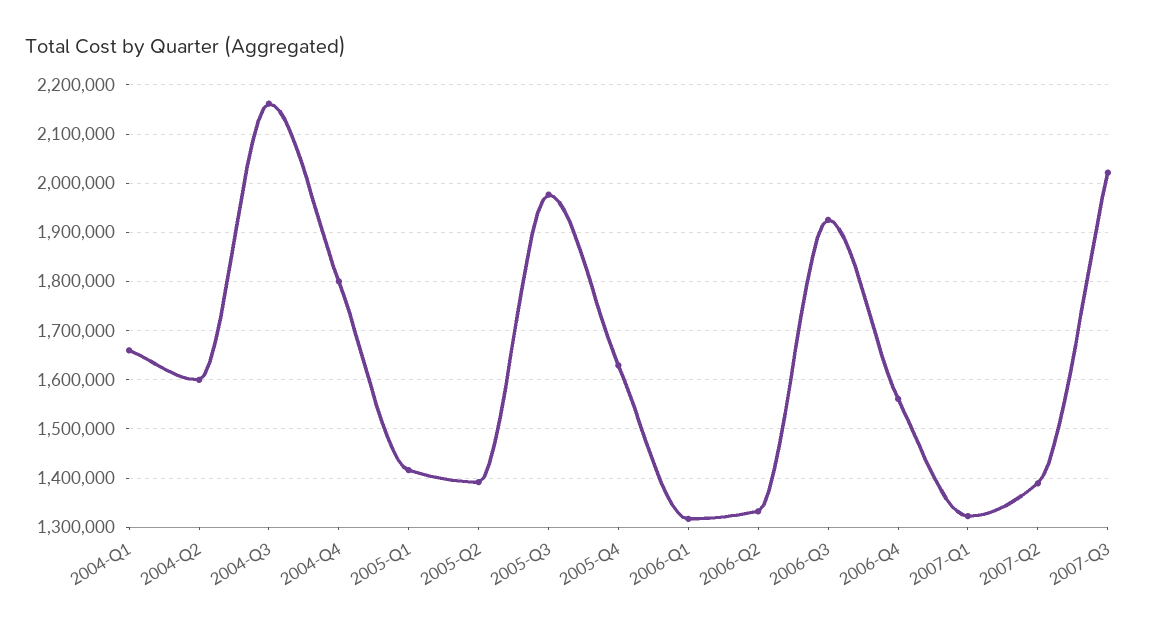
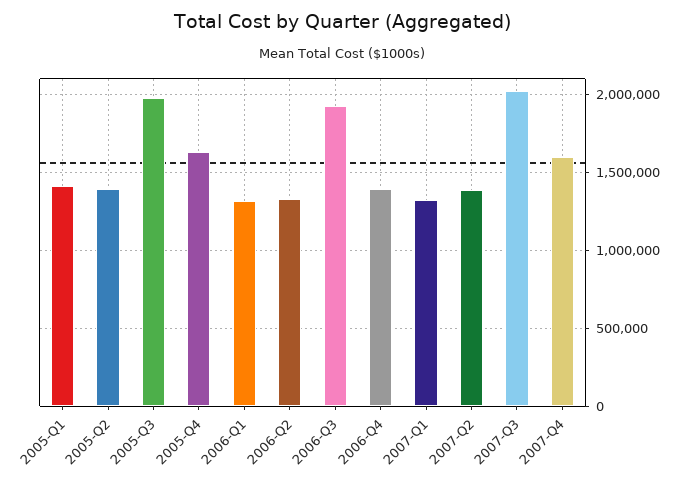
2004-Q1: 1660000 -> none
2004-Q2: 1600000 -> none
2004-Q3: 2160000 -> none
2004-Q4: 1800000 -> none
2006-Q4: 1560000 -> 1400000
2007-Q4: none -> 1600000

